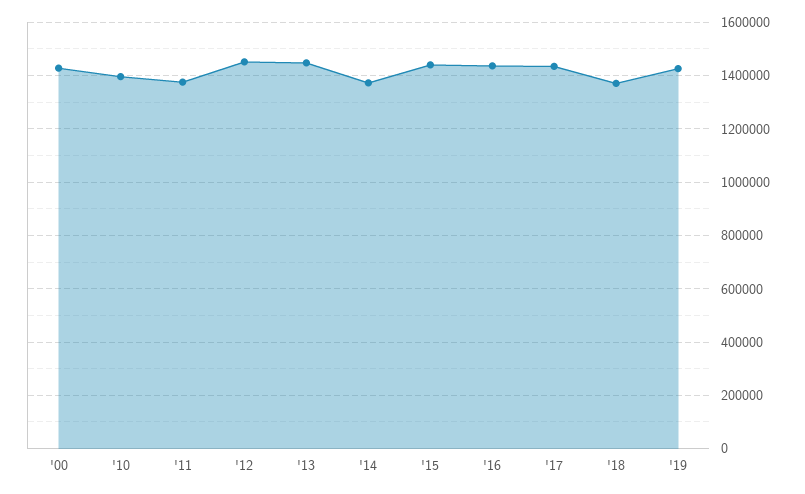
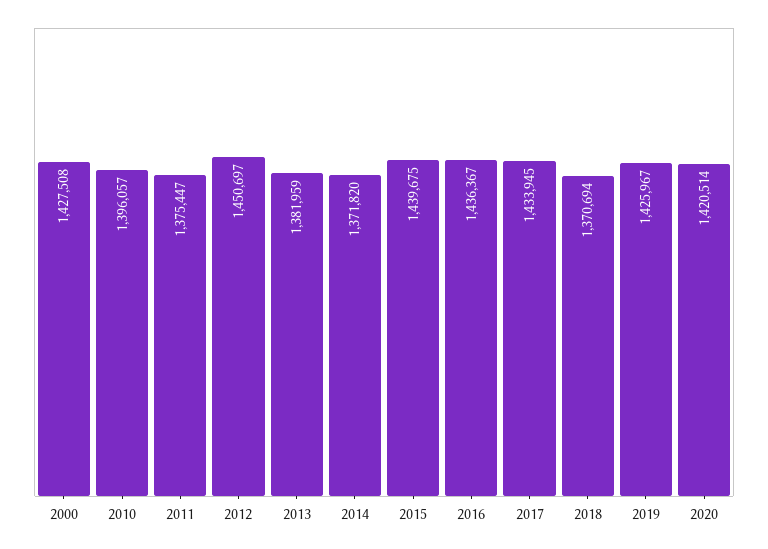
'13: 1450000 -> 1381959
2020: none -> 1420514

